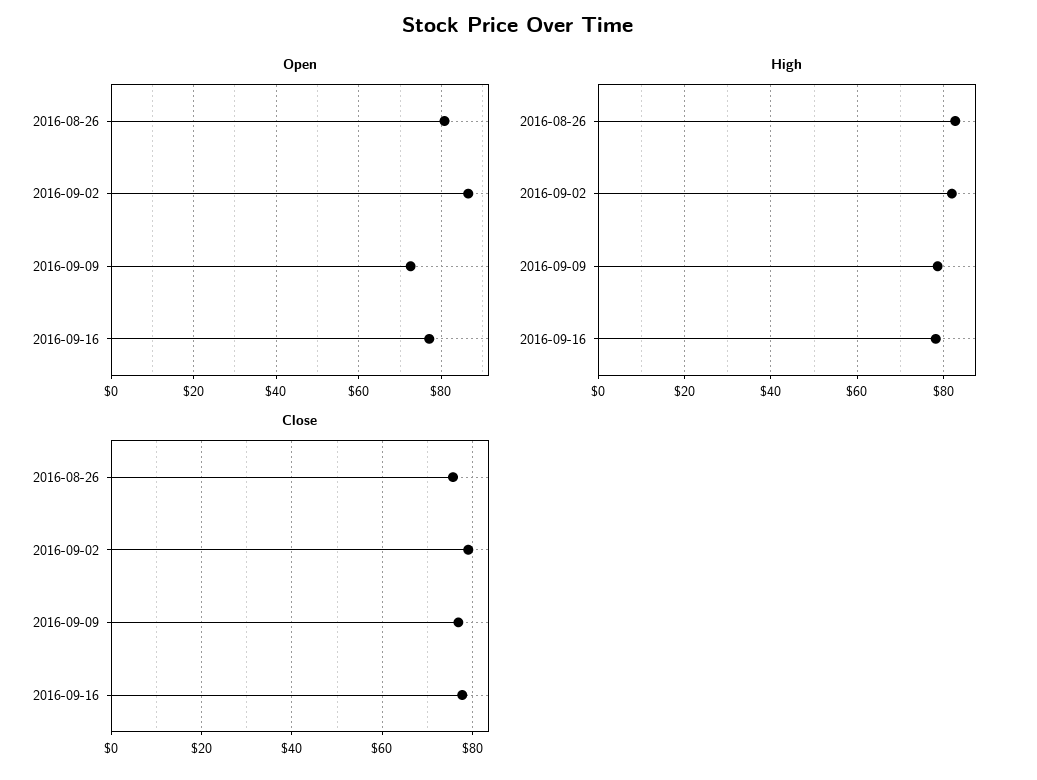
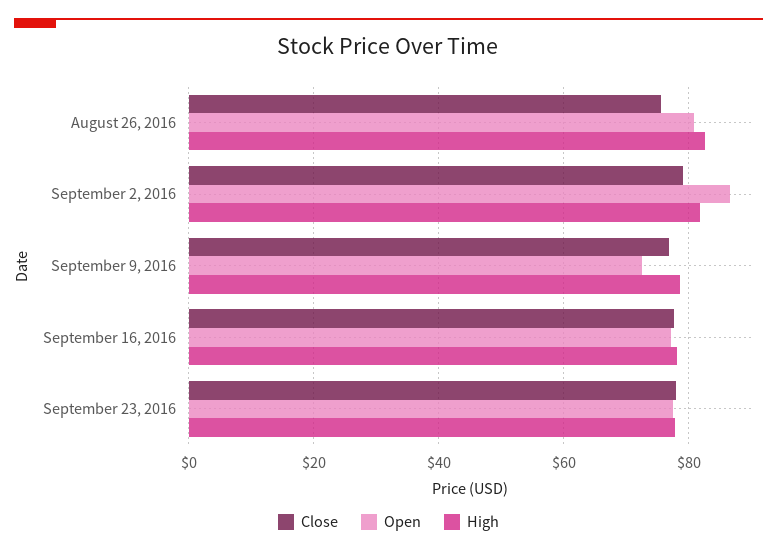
Close, September 23, 2016: none -> 78
Open, September 23, 2016: none -> 78
High, September 23, 2016: none -> 78

